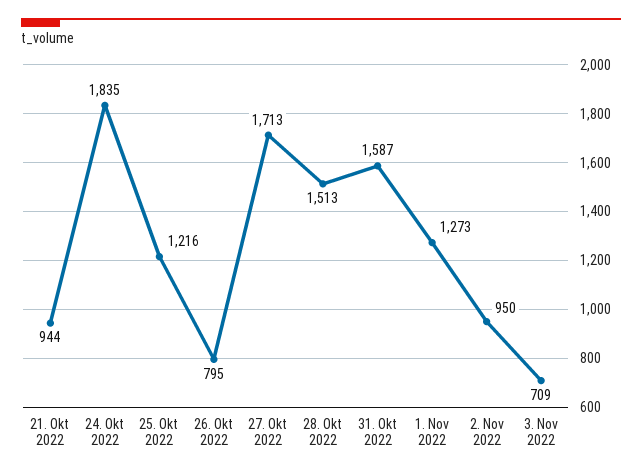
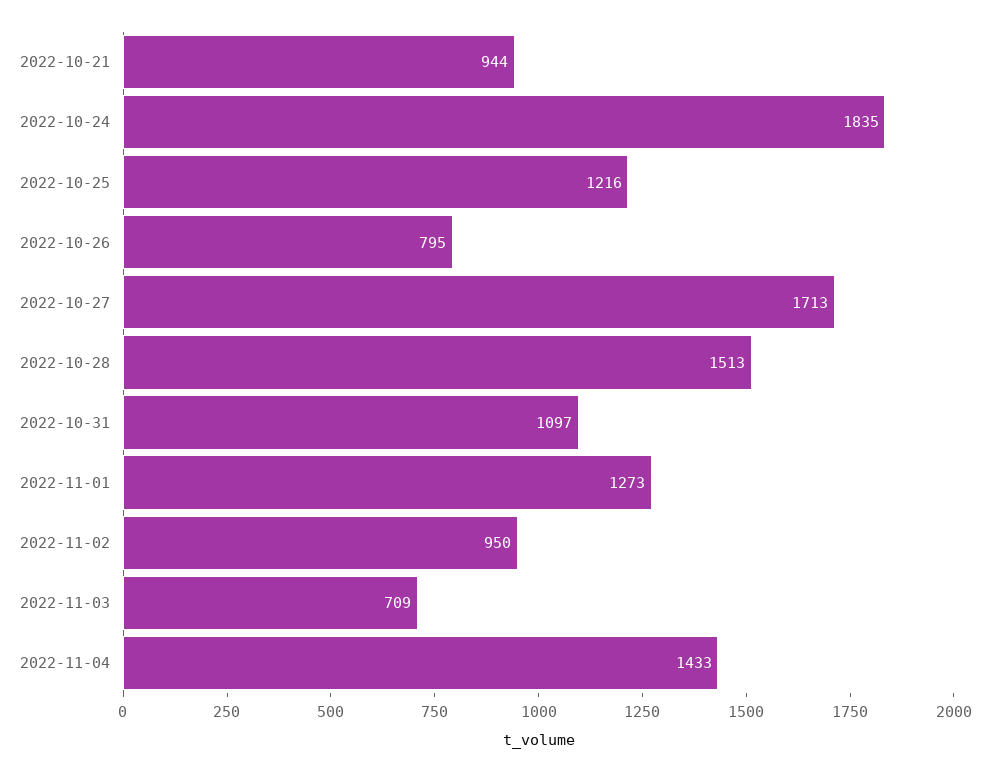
31. Okt 2022: 1587 -> 1097
2022-11-04: none -> 1433

